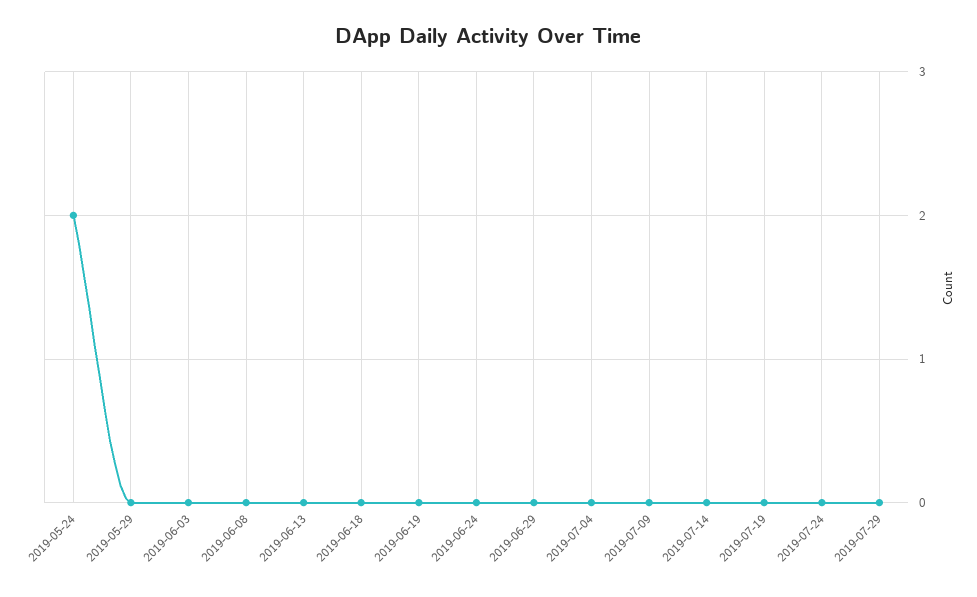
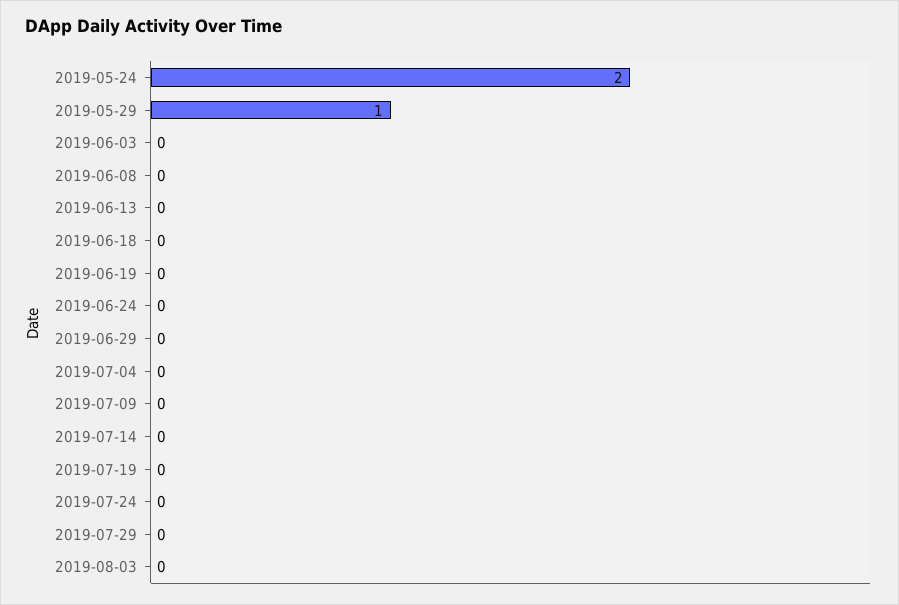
2019-05-29: 0 -> 1
2019-08-03: none -> 0

